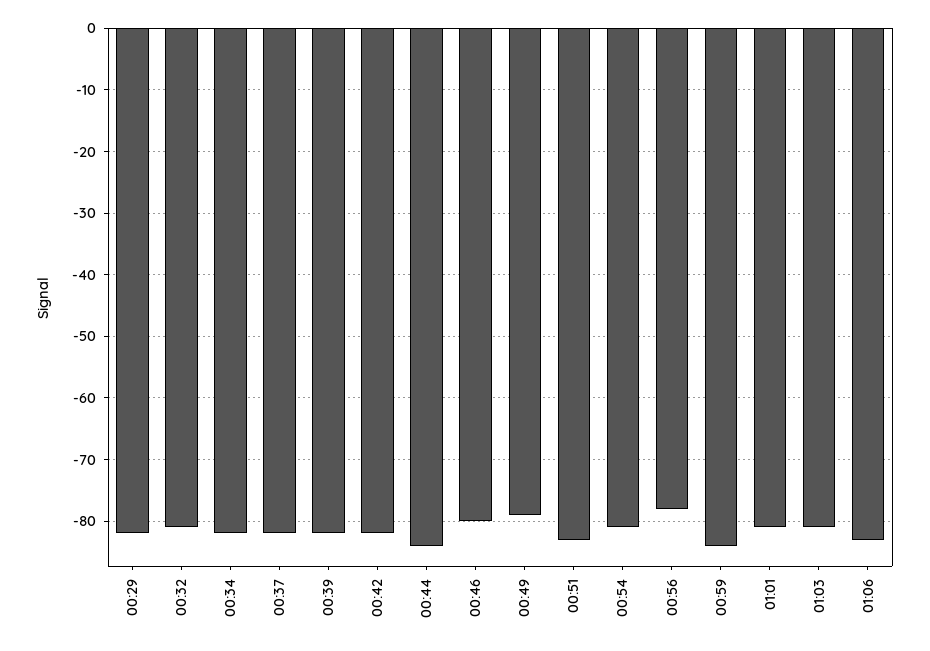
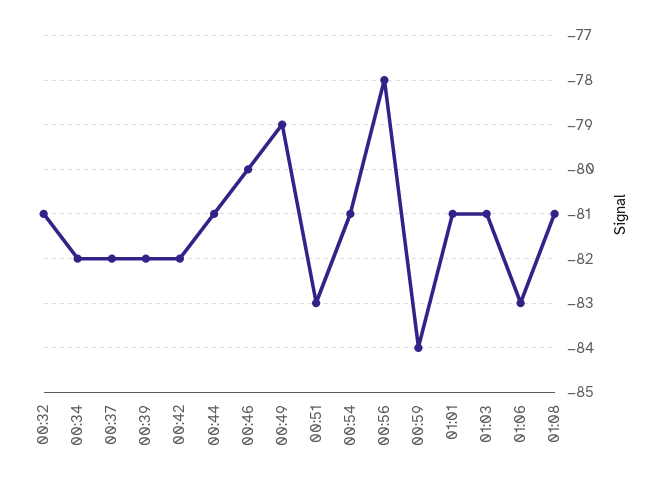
00:29: -82 -> none
00:44: -84 -> -81
01:08: none -> -81

